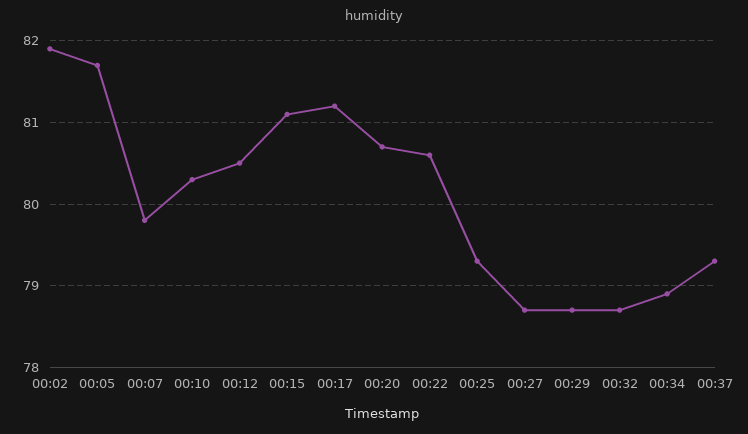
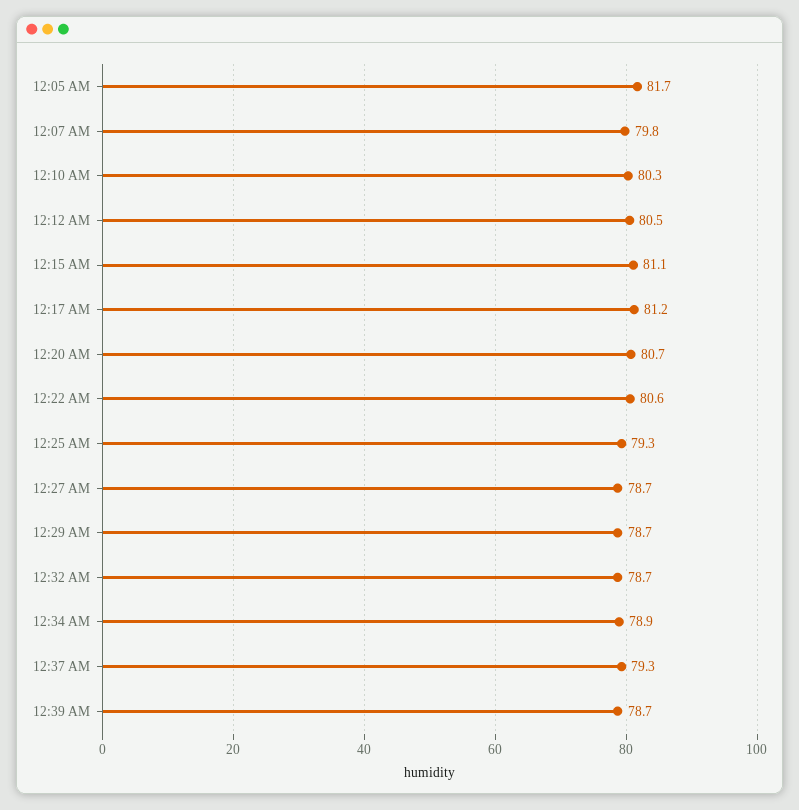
00:02: 81.9 -> none
12:39 AM: none -> 78.7

